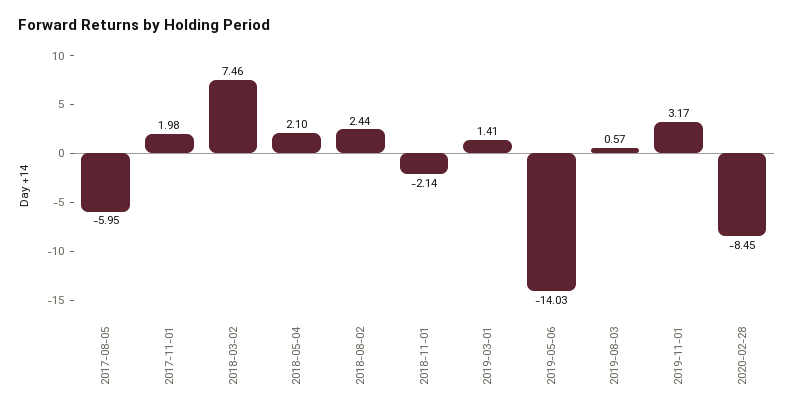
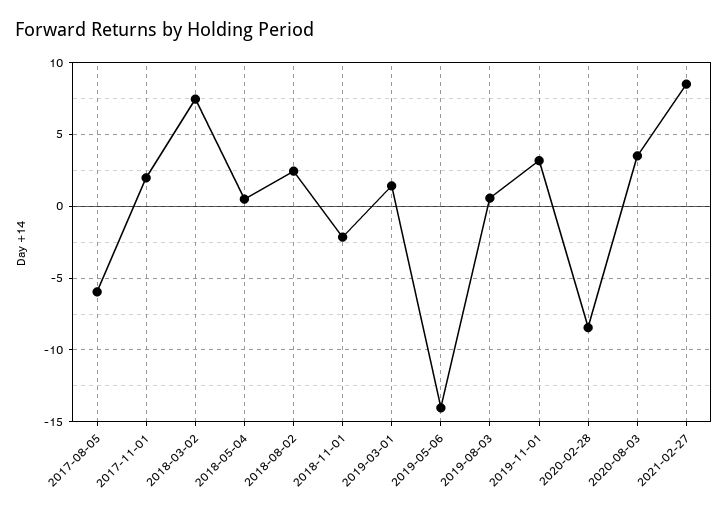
2018-05-04: 2.1 -> 0.5
2020-08-03: none -> 3.5
2021-02-27: none -> 8.5

